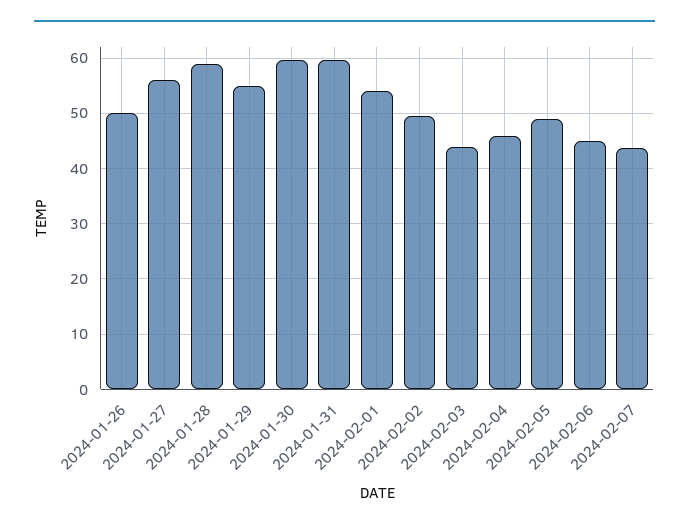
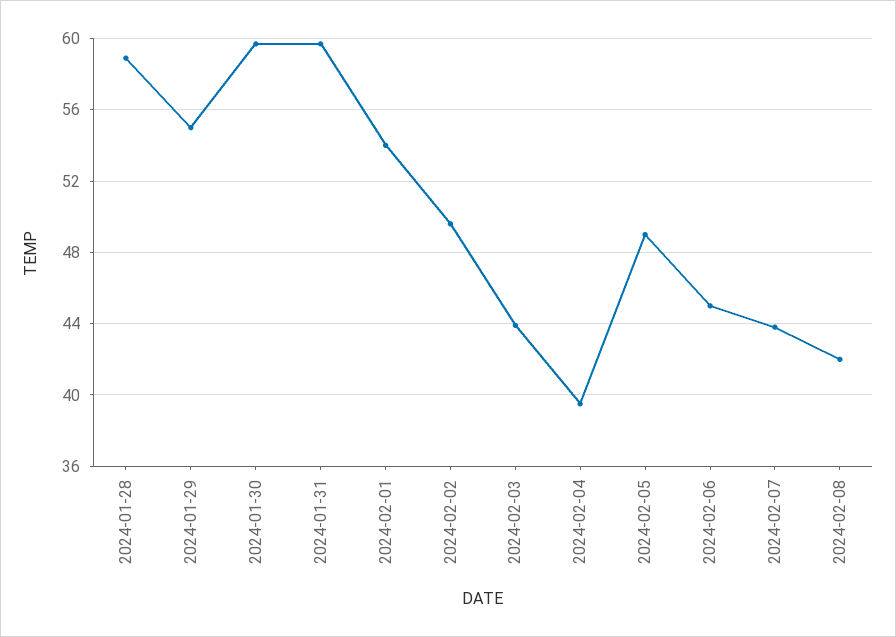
2024-01-26: 50 -> none
2024-01-27: 56 -> none
2024-02-04: 46 -> 39.5
2024-02-08: none -> 42

